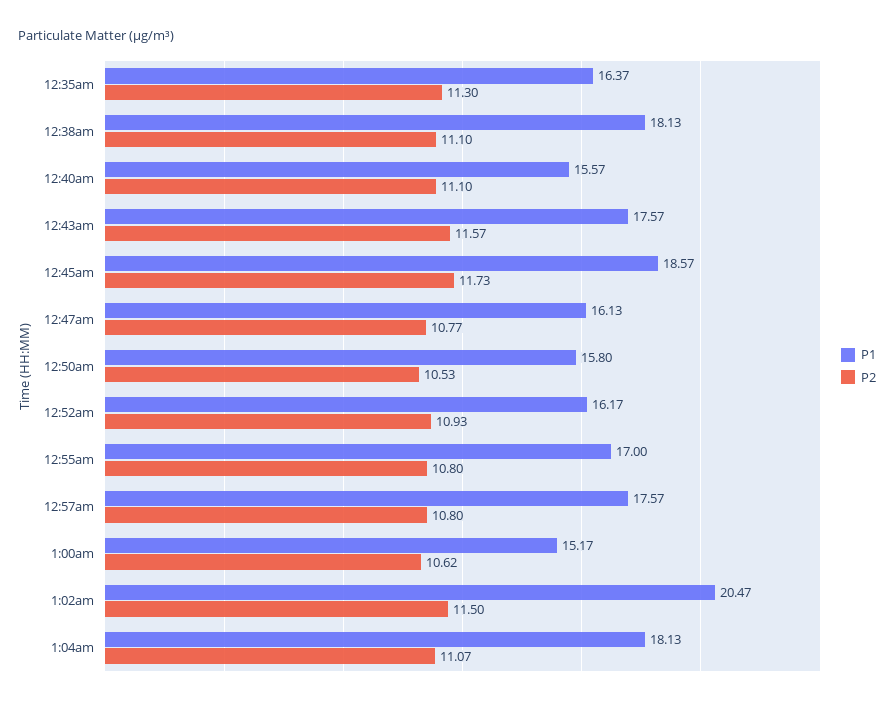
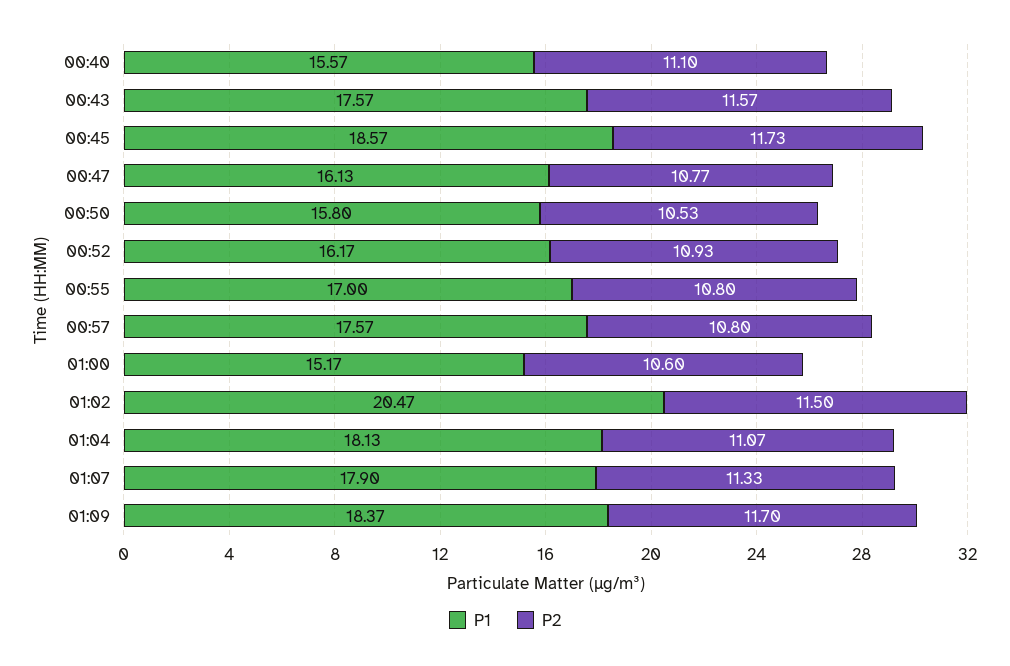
P1, 12:35am: 16.37 -> none
P2, 12:35am: 11.3 -> none
P1, 12:38am: 18.13 -> none
P2, 12:38am: 11.1 -> none
P2, 1:00am: 10.62 -> 10.6
P1, 01:07: none -> 17.9
P2, 01:07: none -> 11.33
P1, 01:09: none -> 18.37
P2, 01:09: none -> 11.7

